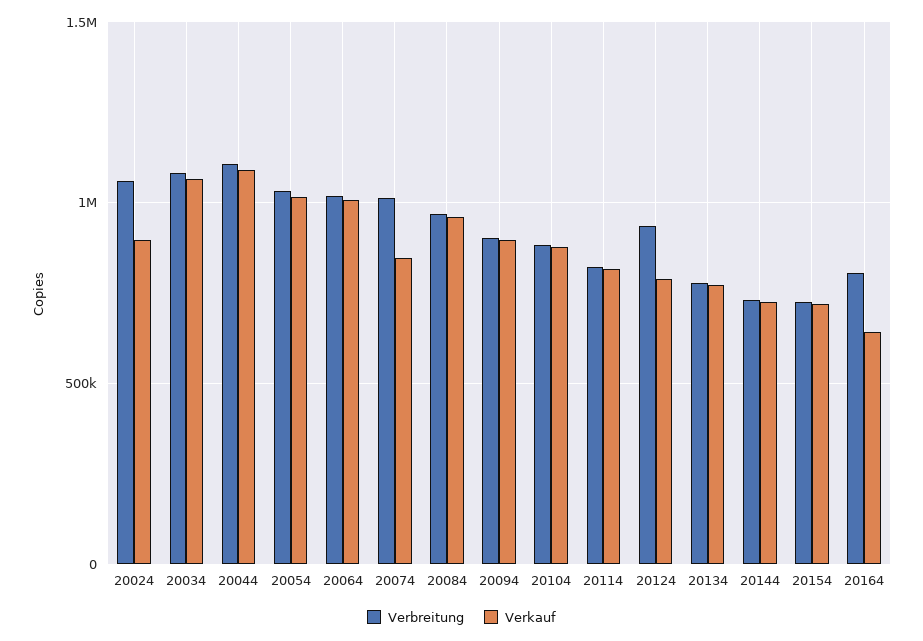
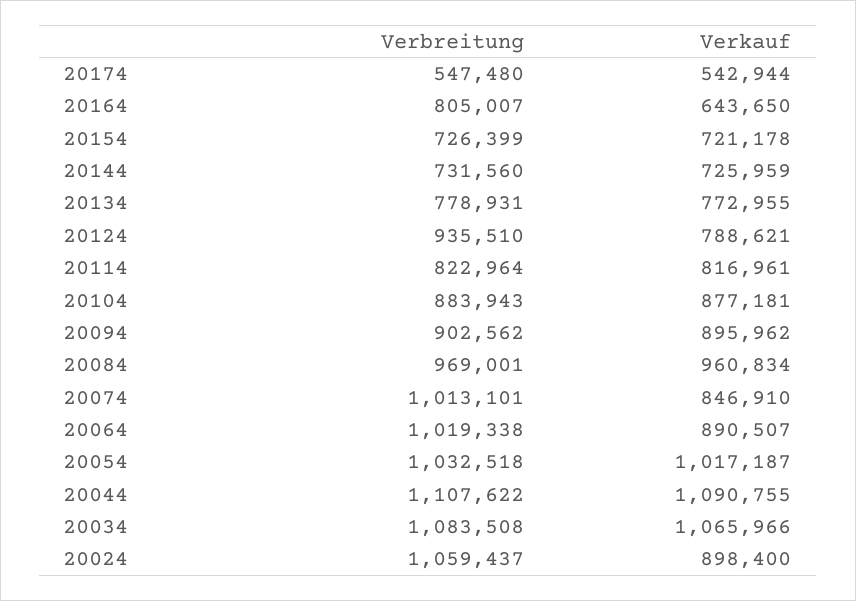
Verkauf, 20064: 1000000 -> 890507
Verbreitung, 20174: none -> 547480
Verkauf, 20174: none -> 542944

